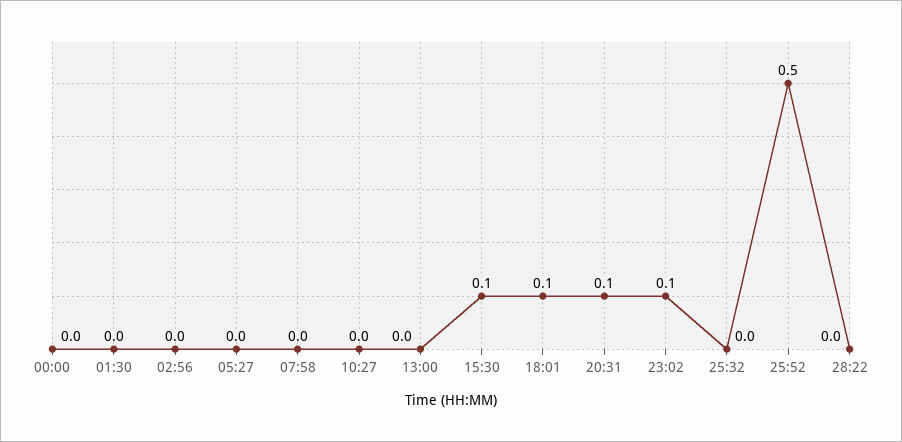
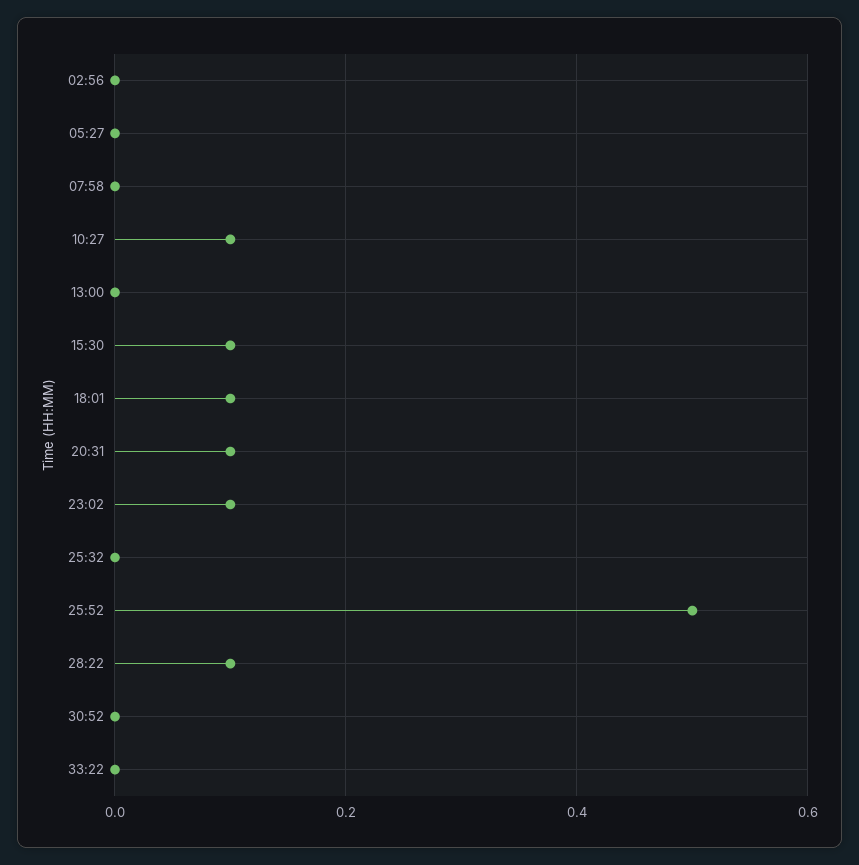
00:00: 0 -> none
01:30: 0 -> none
10:27: 0 -> 0.1
28:22: 0 -> 0.1
30:52: none -> 0
33:22: none -> 0

